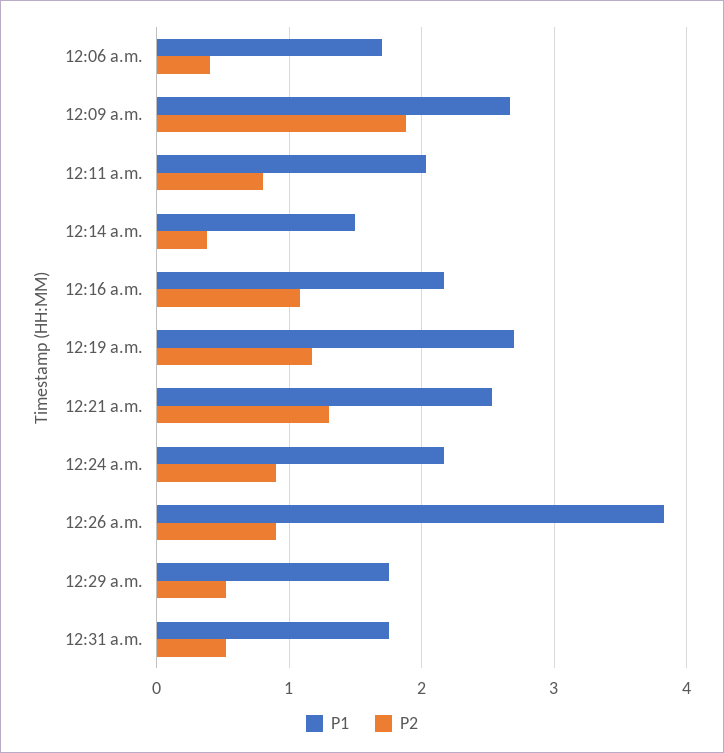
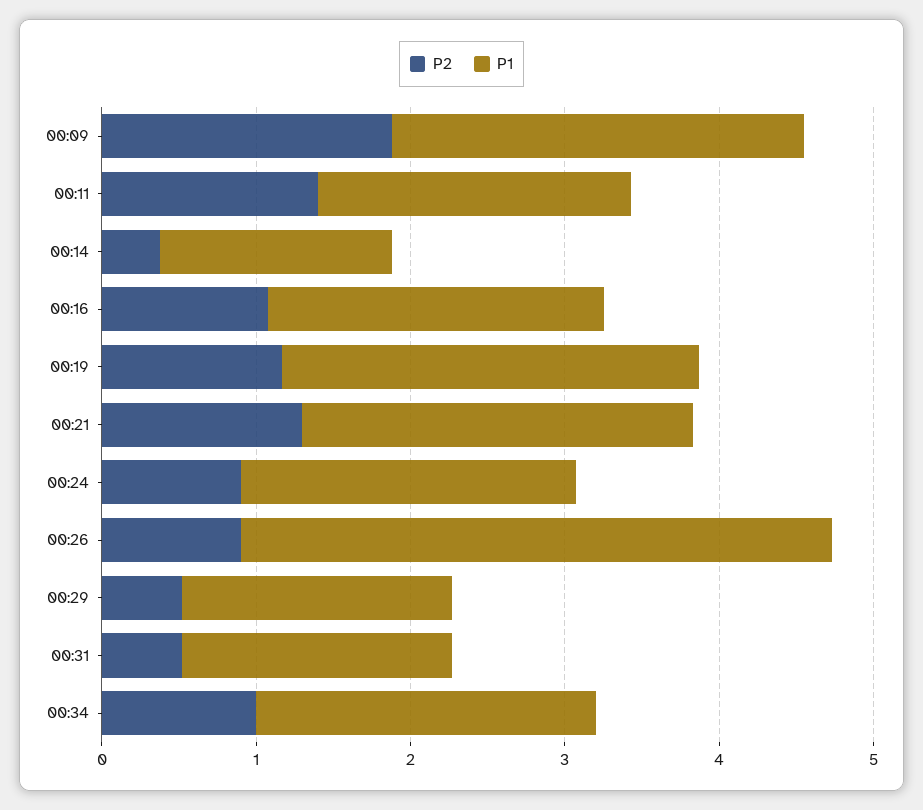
P1, 12:06 a.m.: 1.7 -> none
P2, 12:06 a.m.: 0.4 -> none
P2, 12:11 a.m.: 0.8 -> 1.4
P2, 00:34: none -> 1
P1, 00:34: none -> 2.2

